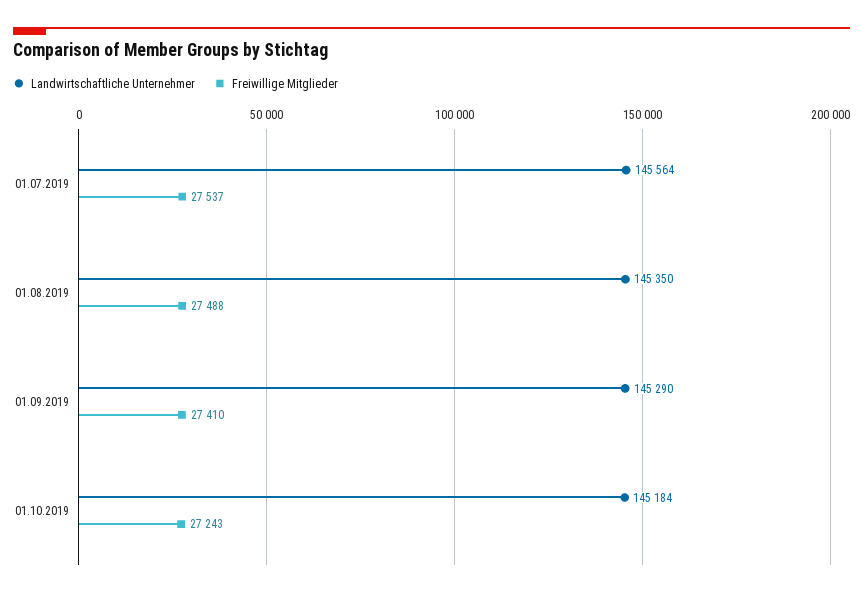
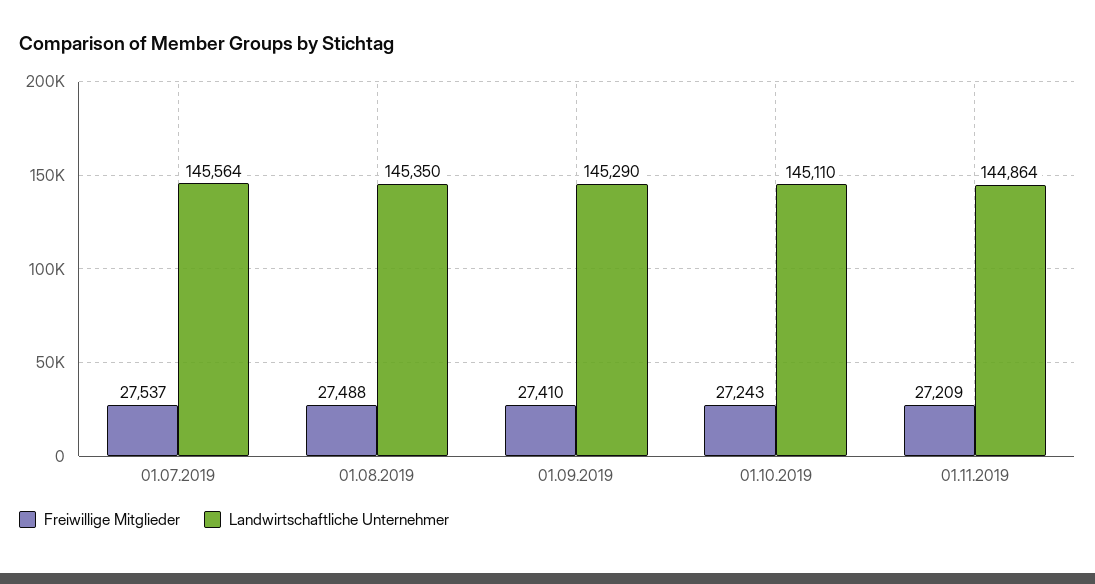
Landwirtschaftliche Unternehmer, 01.10.2019: 145184 -> 145110
Freiwillige Mitglieder, 01.11.2019: none -> 27209
Landwirtschaftliche Unternehmer, 01.11.2019: none -> 144864

